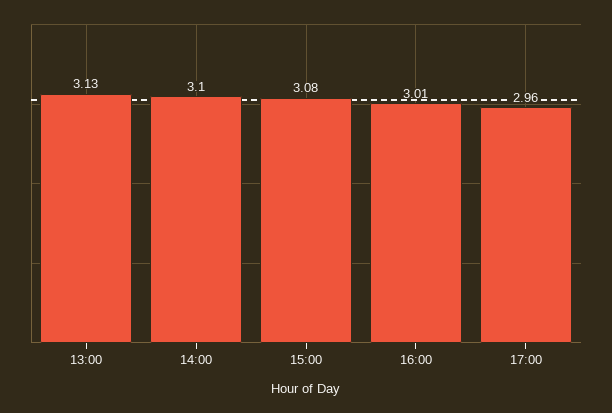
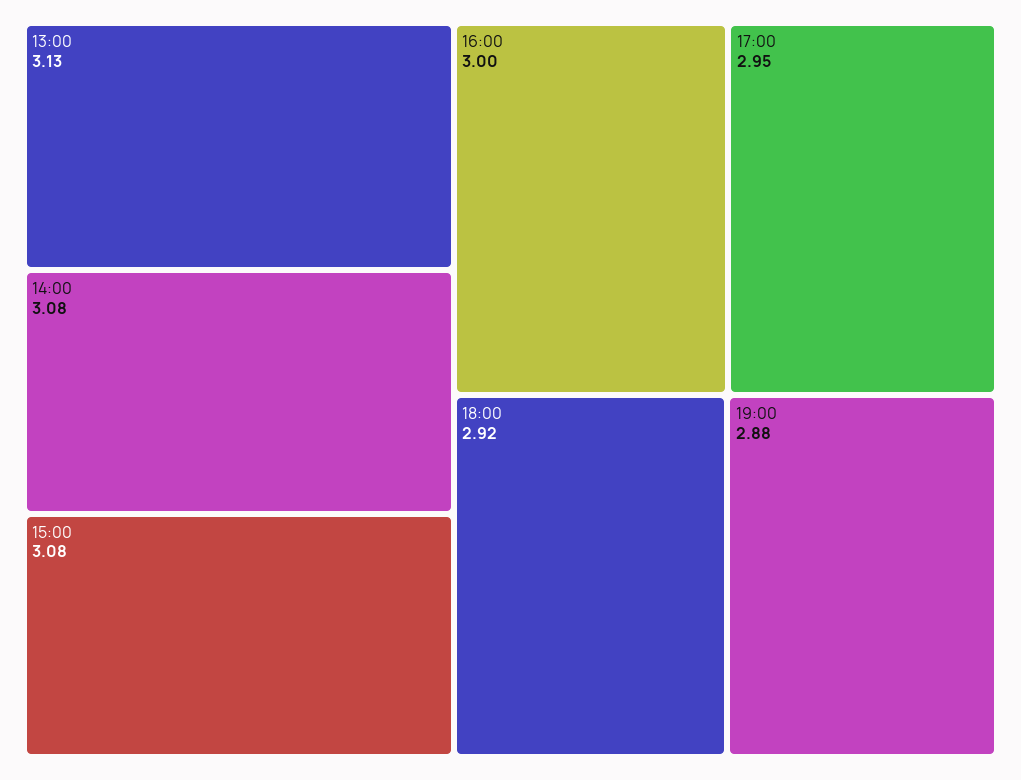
14:00: 3.1 -> 3.08
16:00: 3.01 -> 3
17:00: 2.96 -> 2.95
18:00: none -> 2.92
19:00: none -> 2.88

